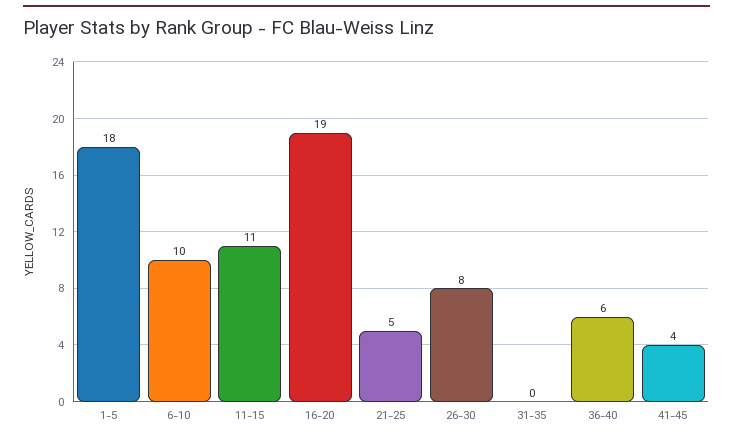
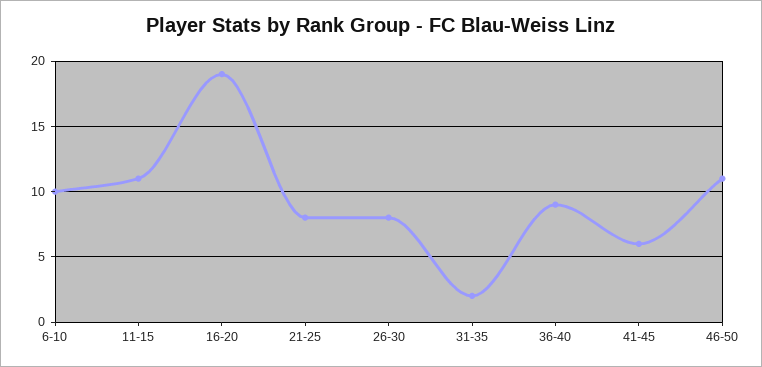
1-5: 18 -> none
21-25: 5 -> 8
31-35: 0 -> 2
36-40: 6 -> 9
41-45: 4 -> 6
46-50: none -> 11

